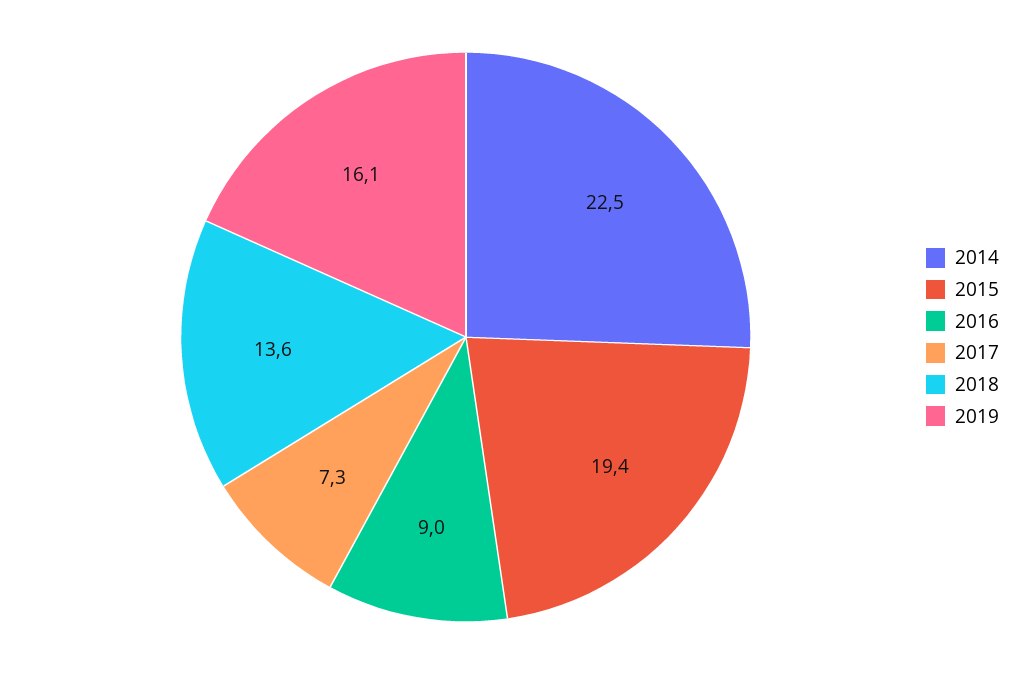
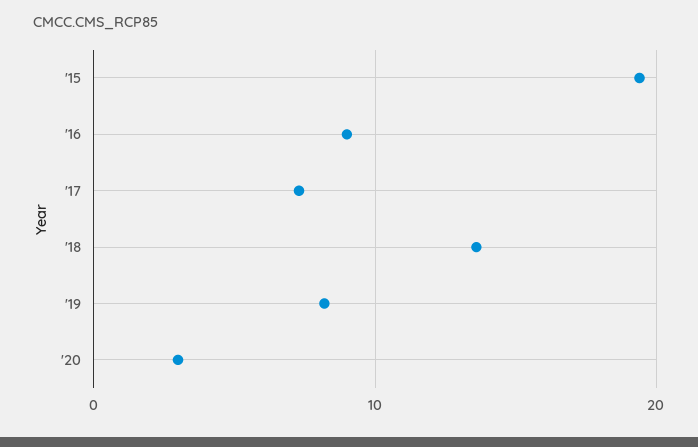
2014: 22.5 -> none
2019: 16.1 -> 8
'20: none -> 3

